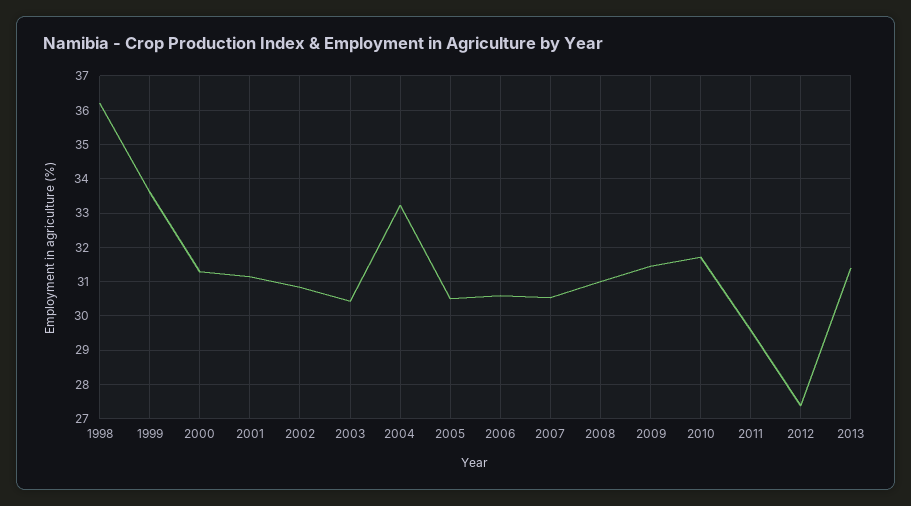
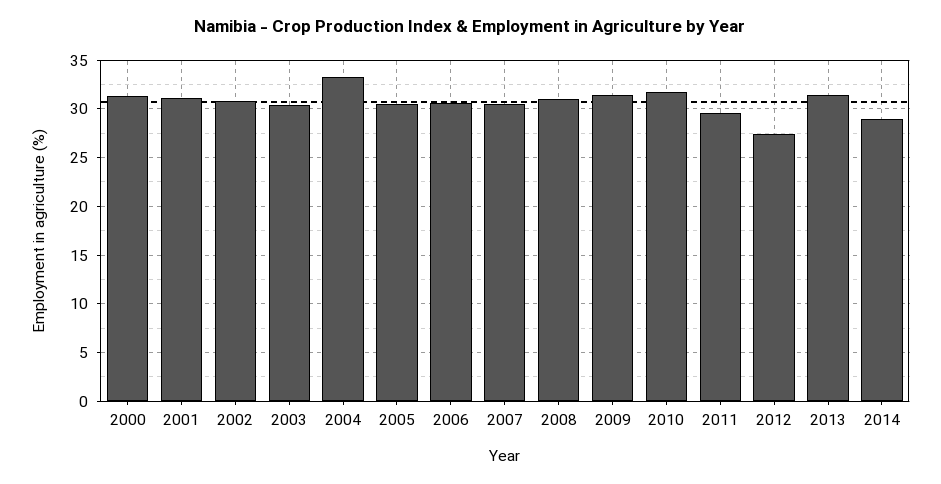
1998: 36.2 -> none
1999: 33.6 -> none
2014: none -> 29

